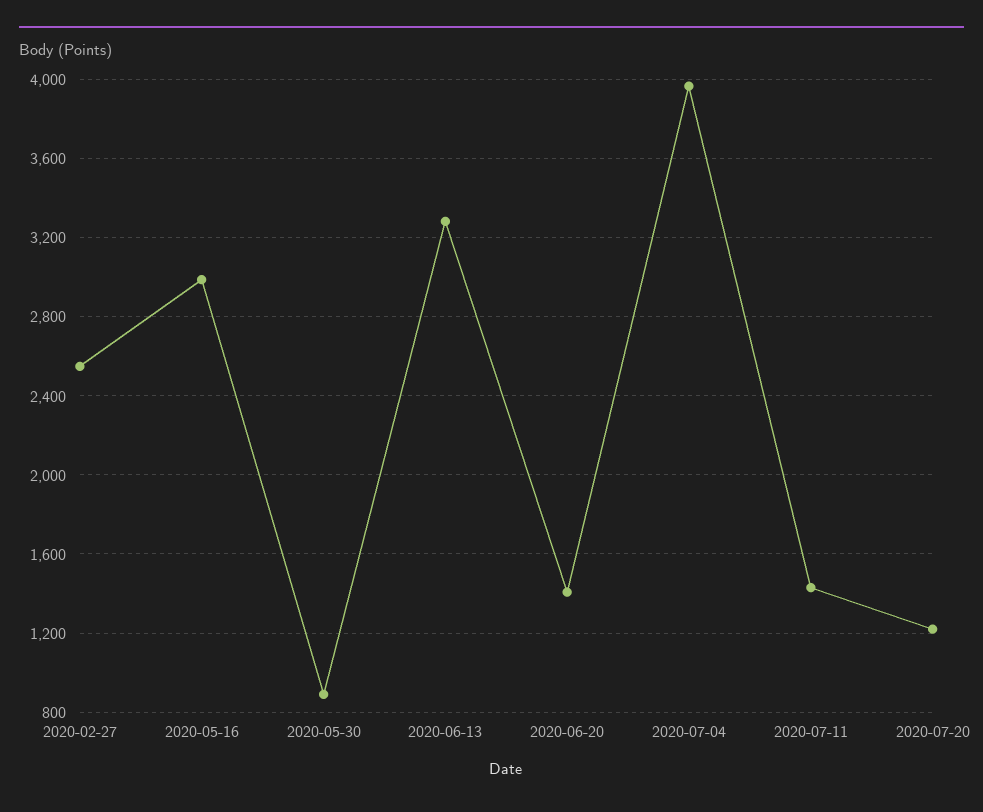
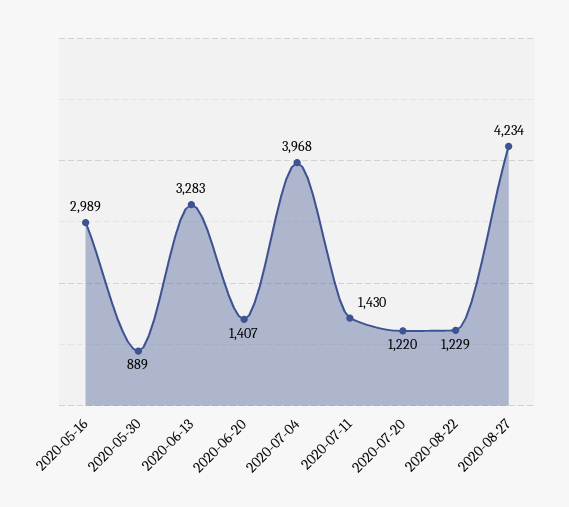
2020-02-27: 2550 -> none
2020-08-22: none -> 1229
2020-08-27: none -> 4234

